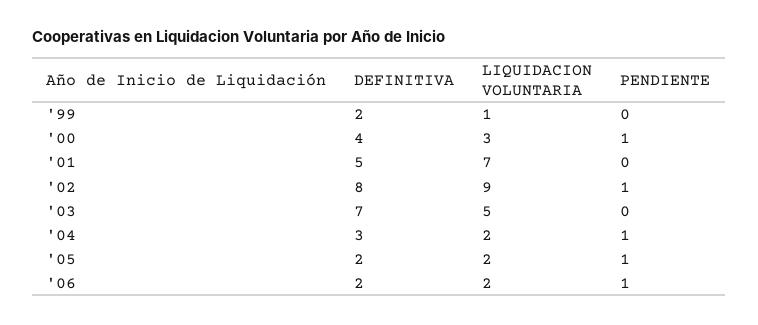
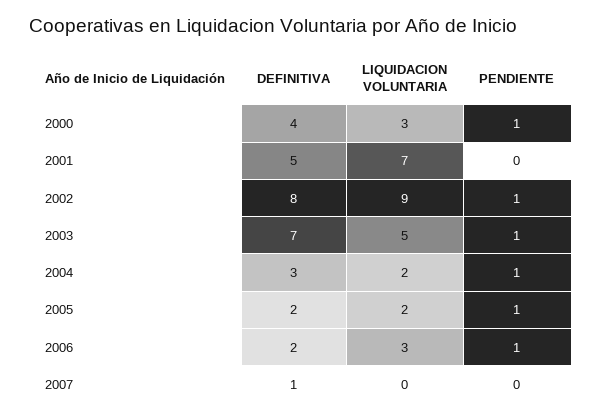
DEFINITIVA, '99: 2 -> none
LIQUIDACION VOLUNTARIA, '99: 1 -> none
PENDIENTE, '99: 0 -> none
PENDIENTE, '03: 0 -> 1
LIQUIDACION VOLUNTARIA, '06: 2 -> 3
DEFINITIVA, 2007: none -> 1
LIQUIDACION VOLUNTARIA, 2007: none -> 0
PENDIENTE, 2007: none -> 0

